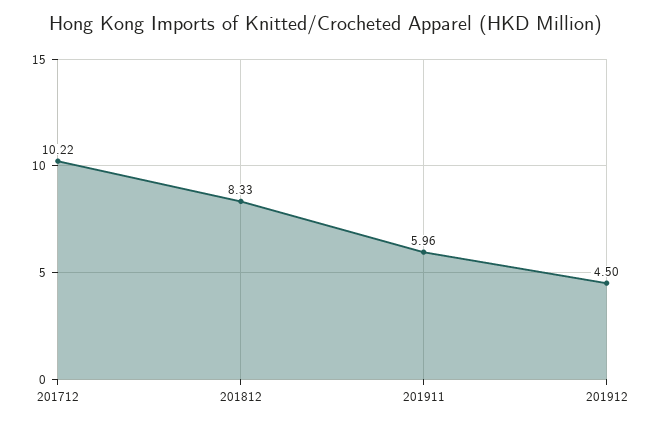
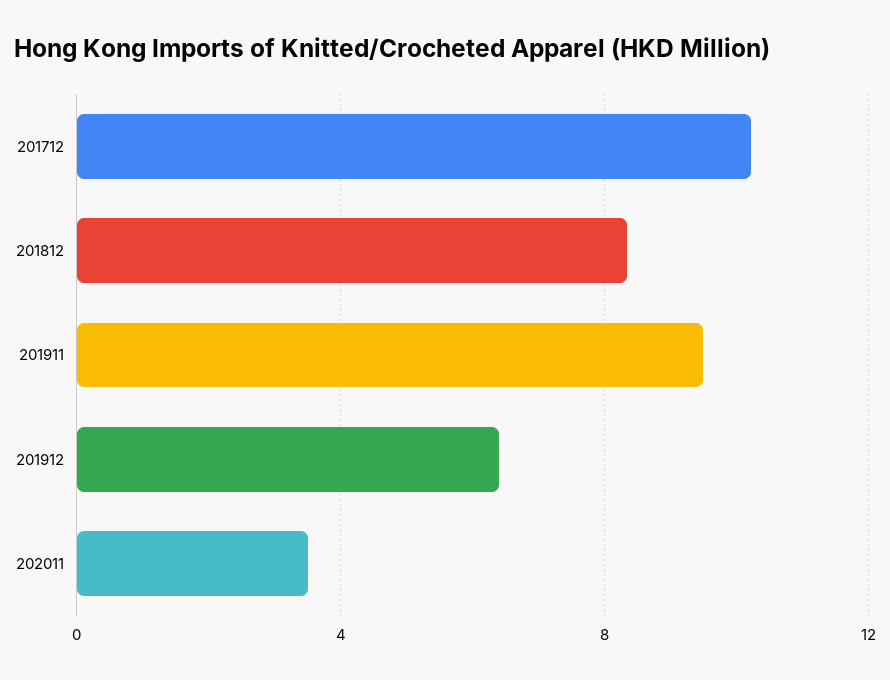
201911: 5.96 -> 9.5
201912: 4.5 -> 6.5
202011: none -> 3.5

